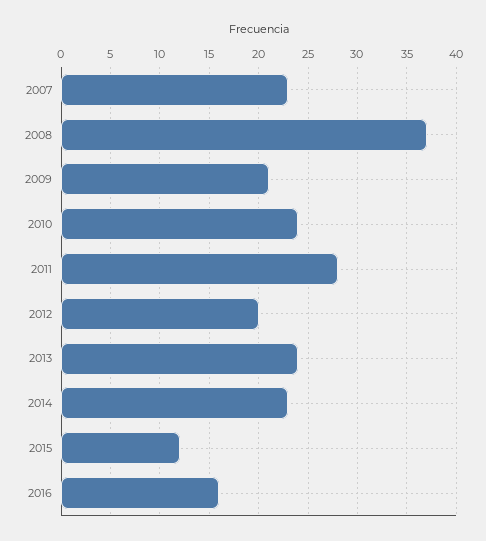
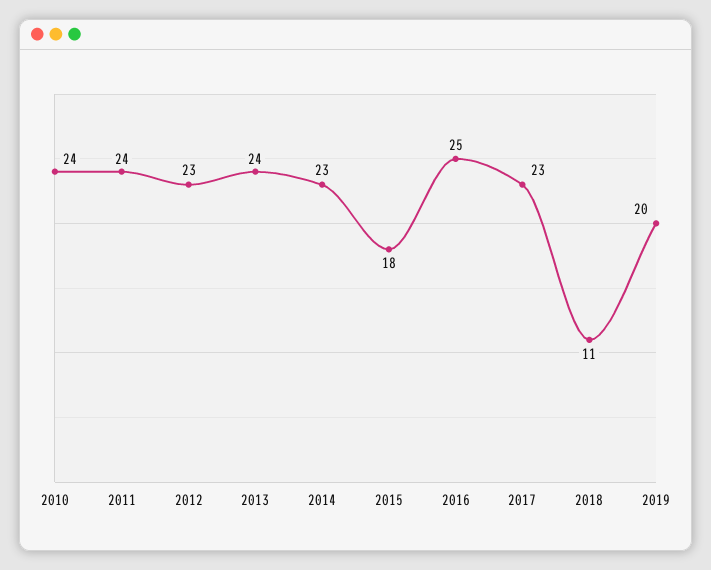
2007: 23 -> none
2008: 37 -> none
2009: 21 -> none
2011: 28 -> 24
2012: 20 -> 23
2015: 12 -> 18
2016: 16 -> 25
2017: none -> 23
2018: none -> 11
2019: none -> 20

